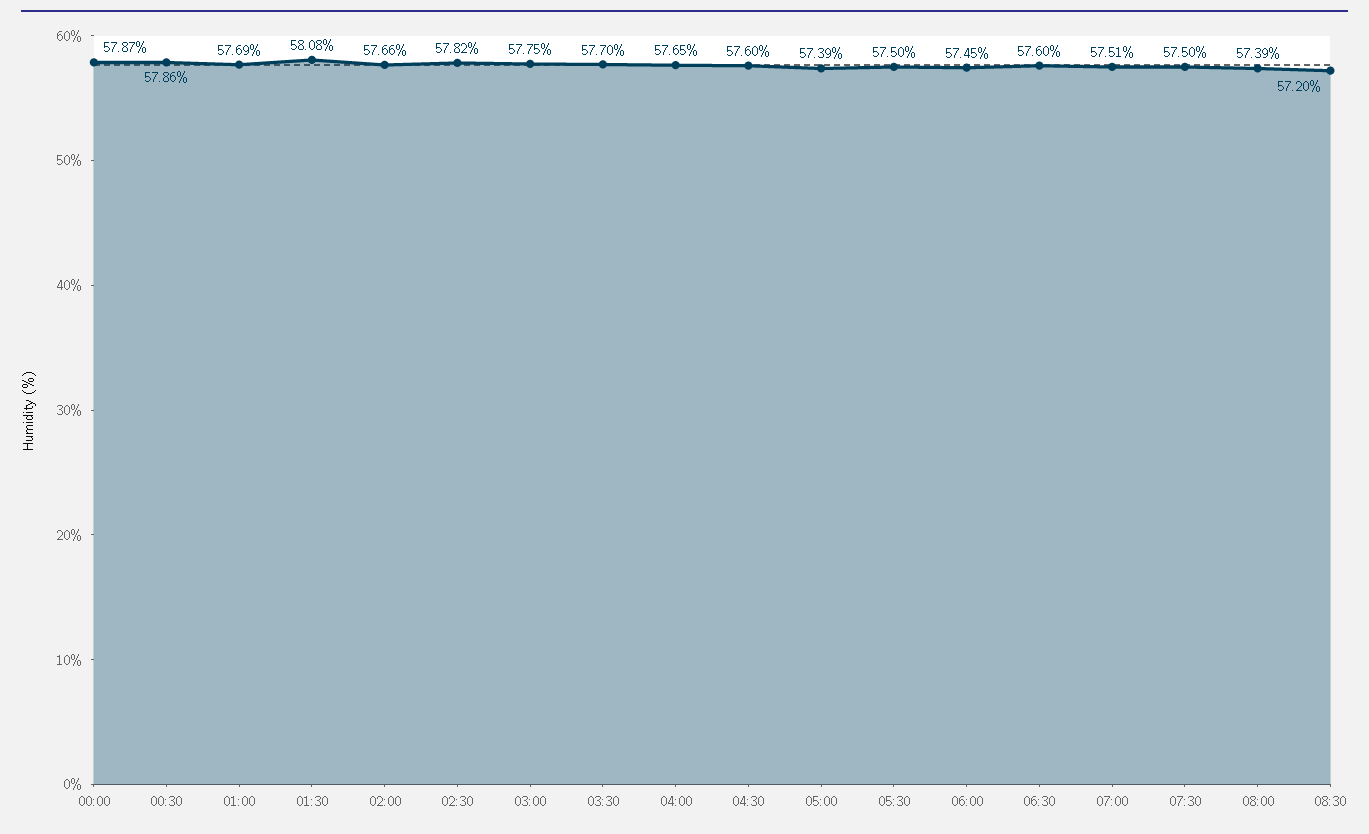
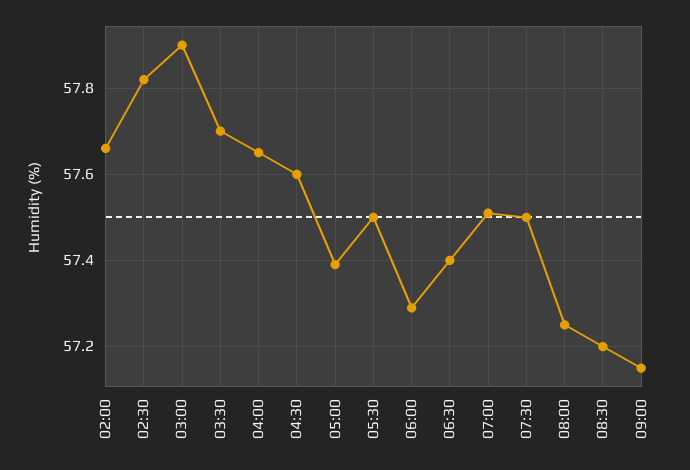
00:00: 57.87 -> none
00:30: 57.86 -> none
01:00: 57.69 -> none
01:30: 58.08 -> none
03:00: 57.75 -> 57.9
06:00: 57.45 -> 57.3
06:30: 57.6 -> 57.4
08:00: 57.39 -> 57.25
09:00: none -> 57.15

